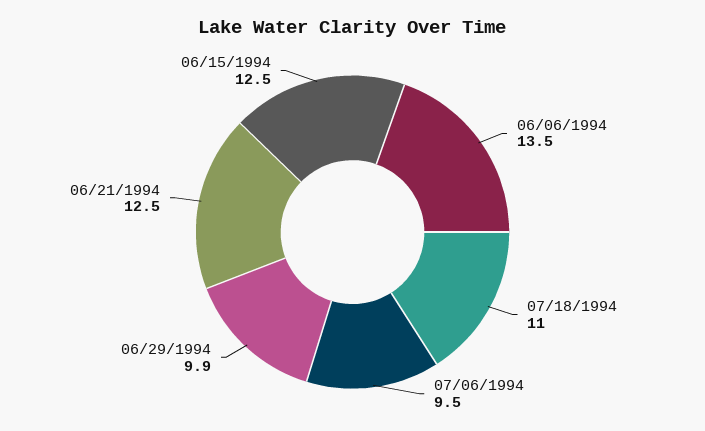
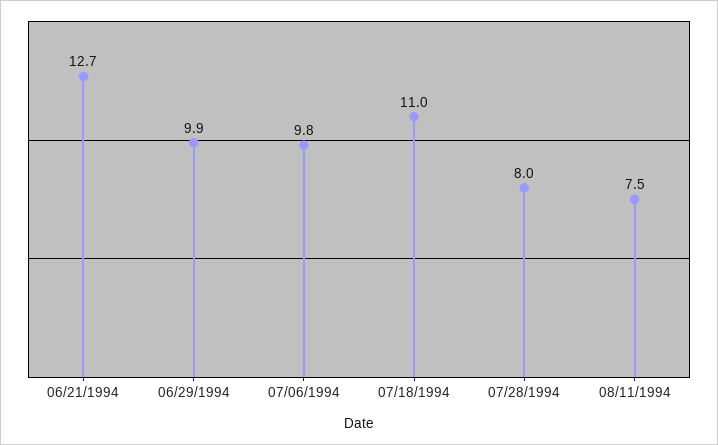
06/06/1994: 13.5 -> none
07/06/1994: 9.5 -> 9.8
06/21/1994: 12.5 -> 12.7
06/15/1994: 12.5 -> none
07/28/1994: none -> 8
08/11/1994: none -> 7.5

